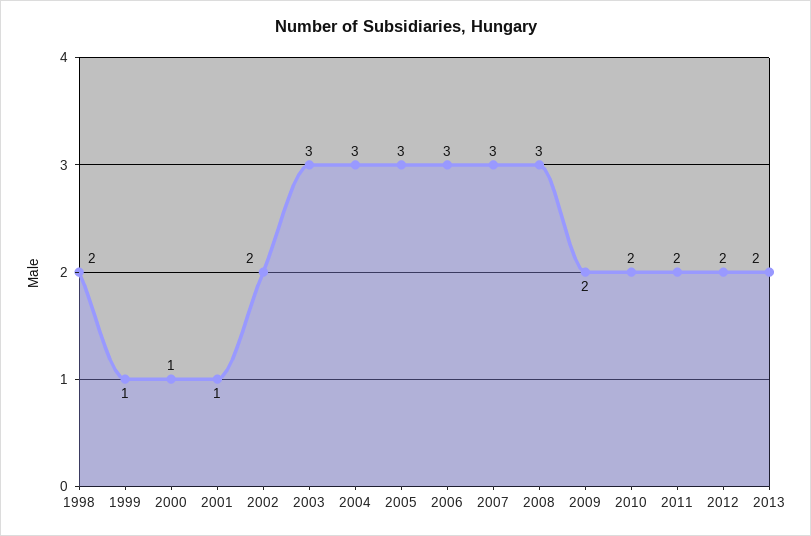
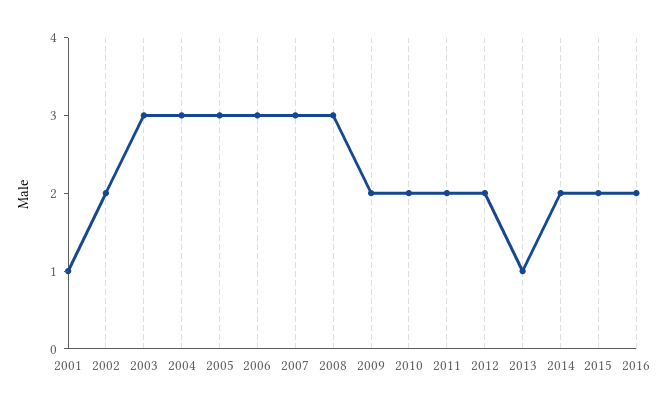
1998: 2 -> none
1999: 1 -> none
2000: 1 -> none
2013: 2 -> 1
2014: none -> 2
2015: none -> 2
2016: none -> 2

